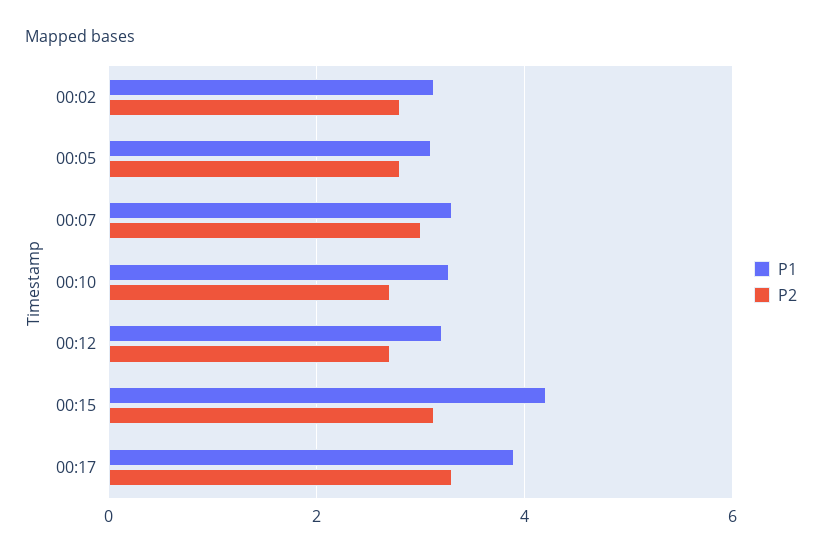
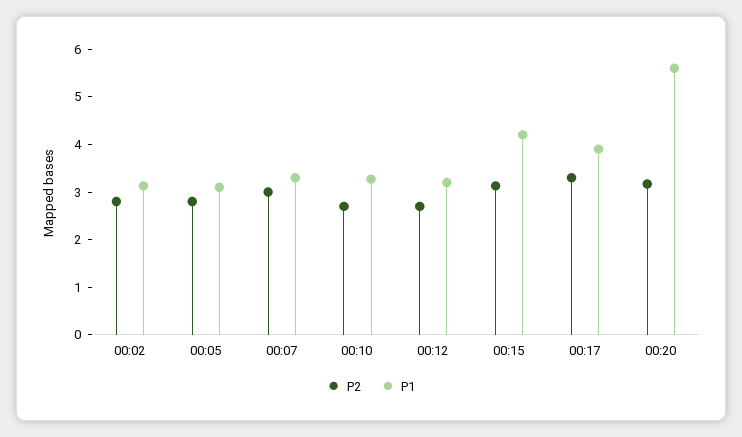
P2, 00:20: none -> 3.2
P1, 00:20: none -> 5.6

